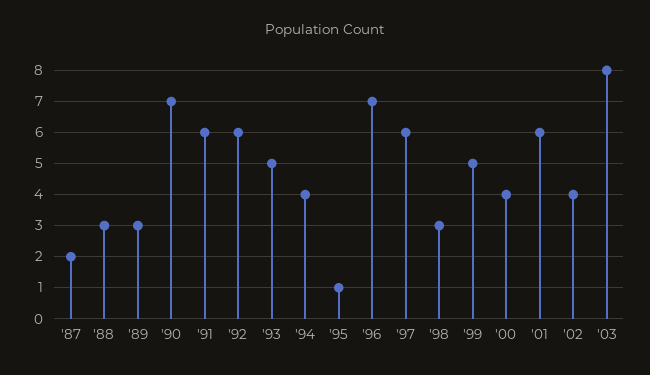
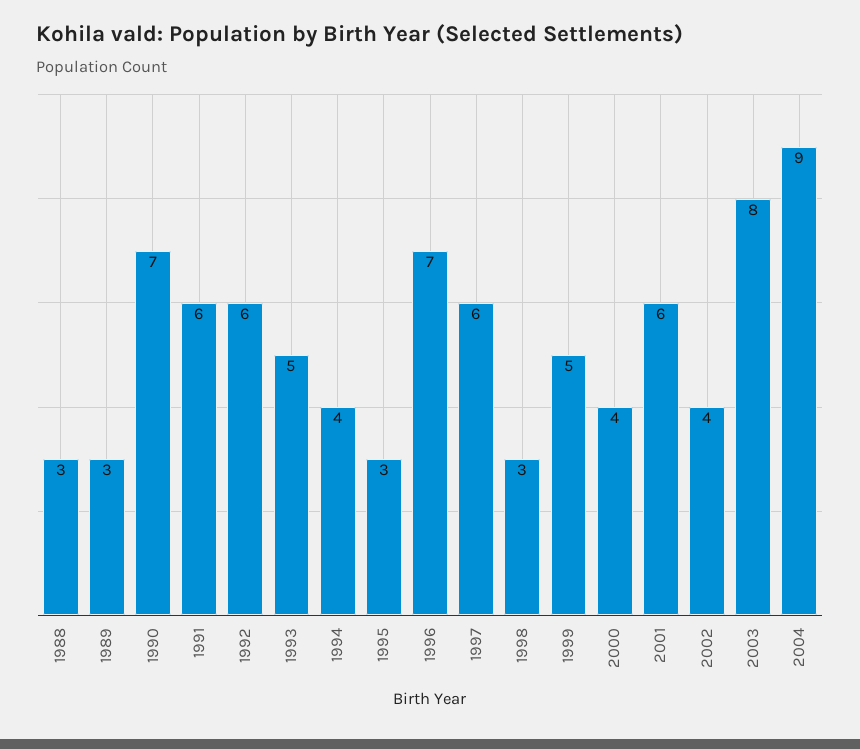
'87: 2 -> none
'95: 1 -> 3
2004: none -> 9

